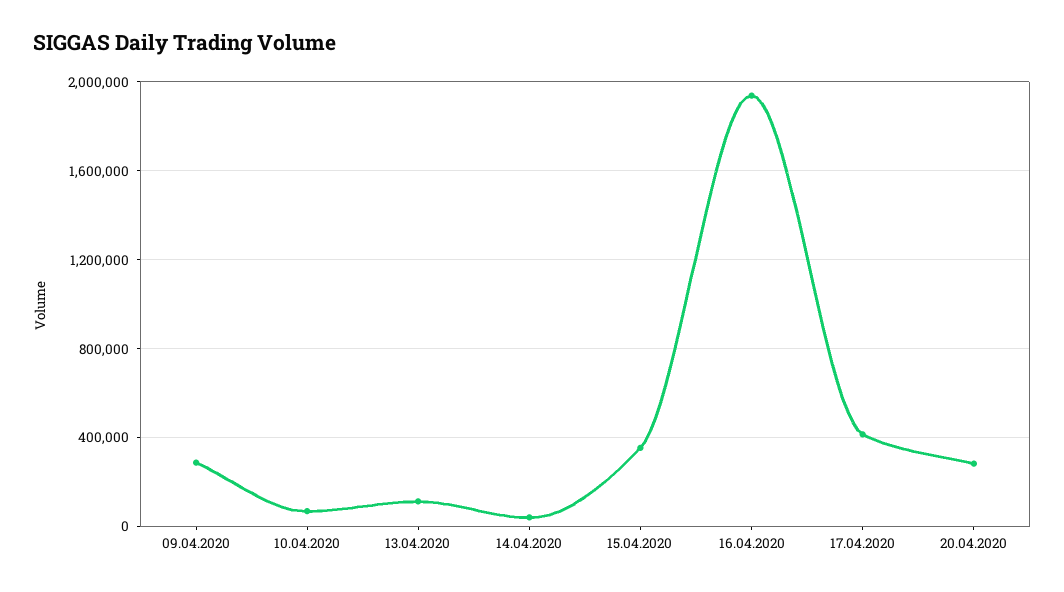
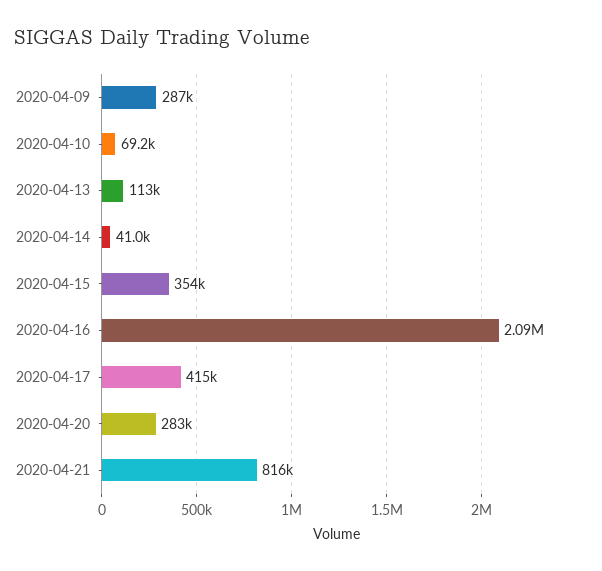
16.04.2020: 1950000 -> 2090000
2020-04-21: none -> 816000

